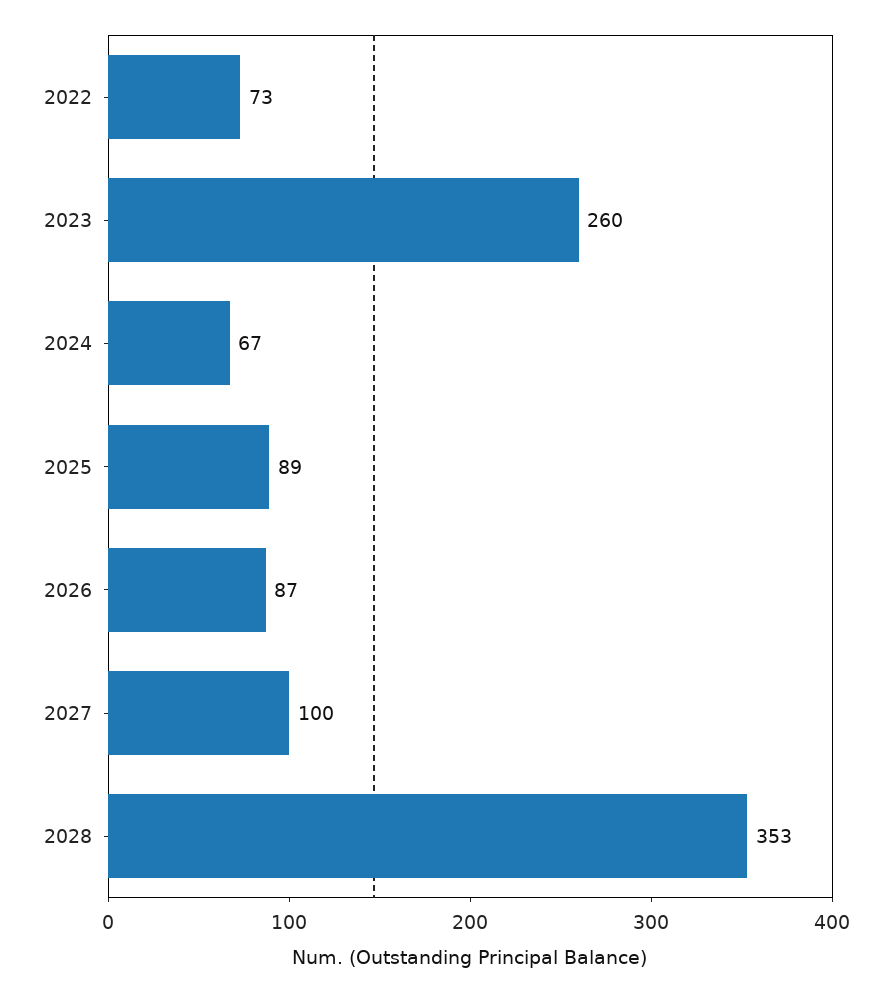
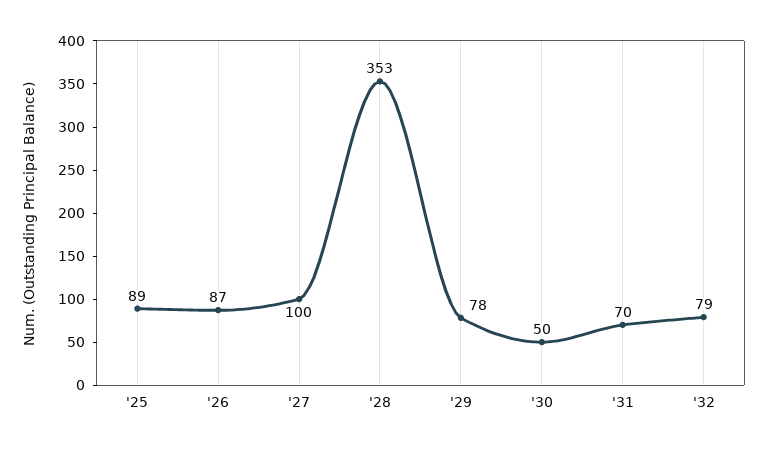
2022: 73 -> none
2023: 260 -> none
2024: 67 -> none
'29: none -> 78
'30: none -> 50
'31: none -> 70
'32: none -> 79

